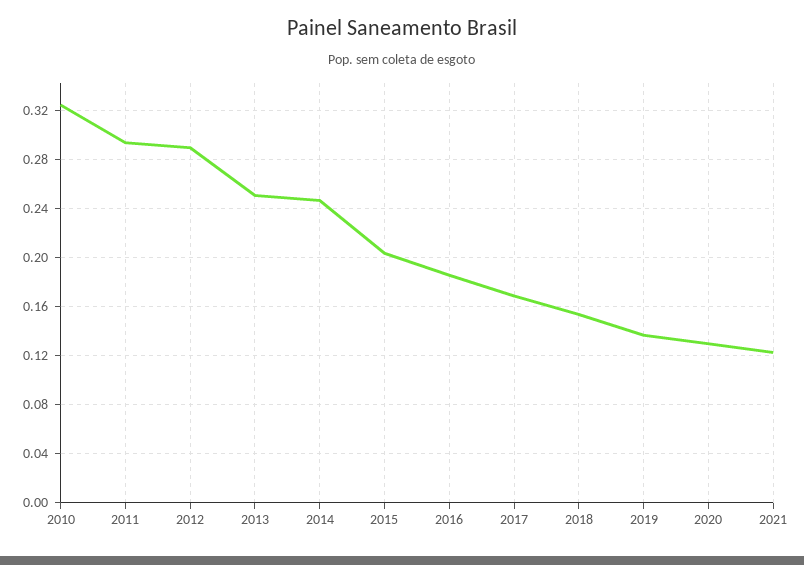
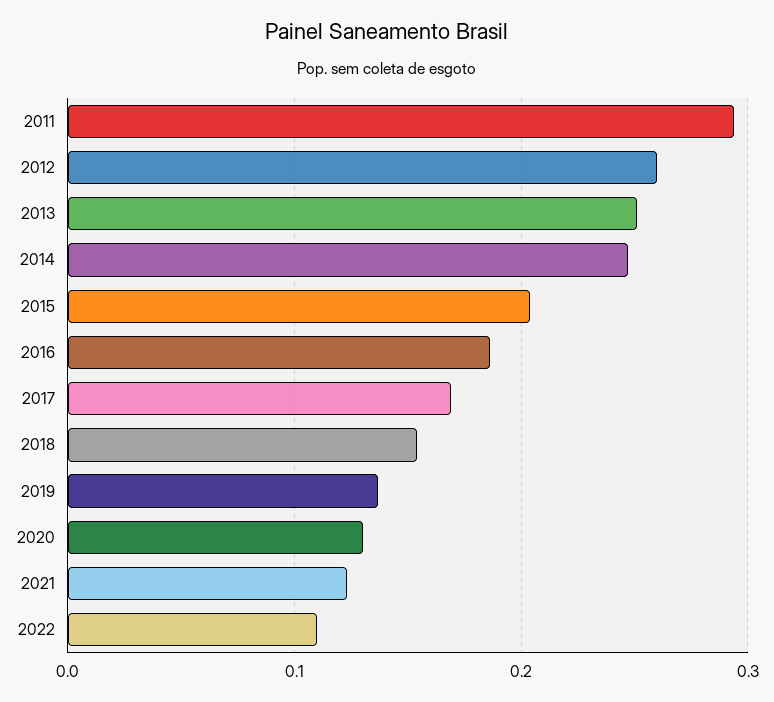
2010: 0.325 -> none
2012: 0.29 -> 0.26
2022: none -> 0.11

